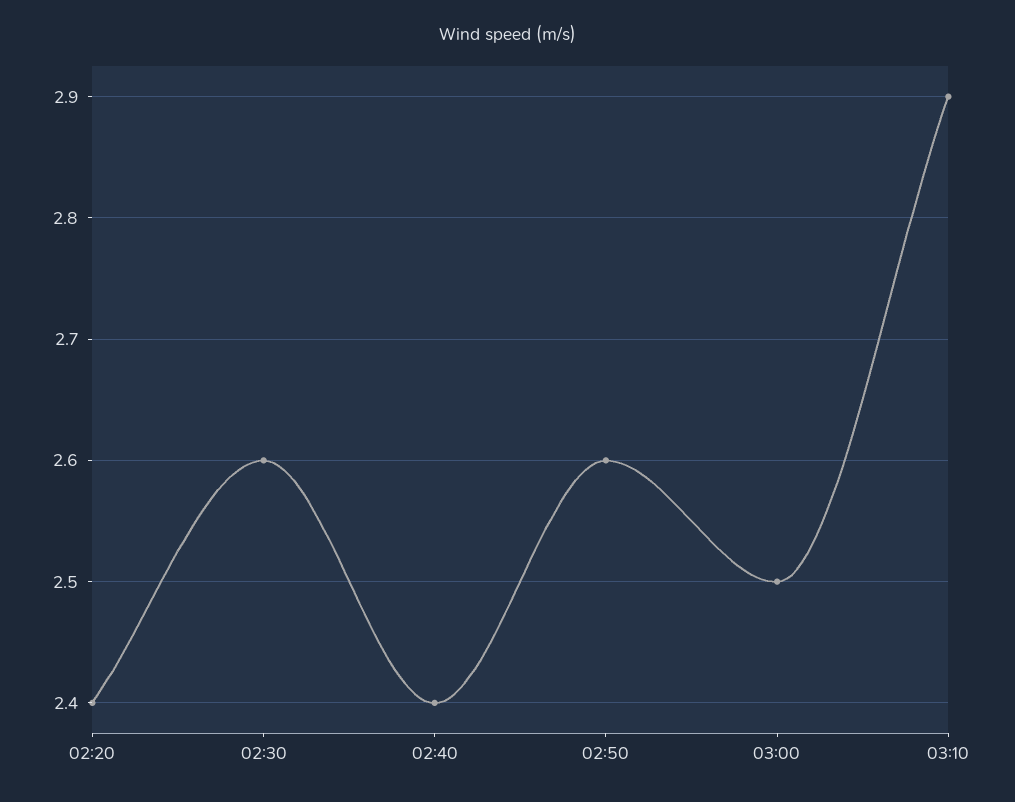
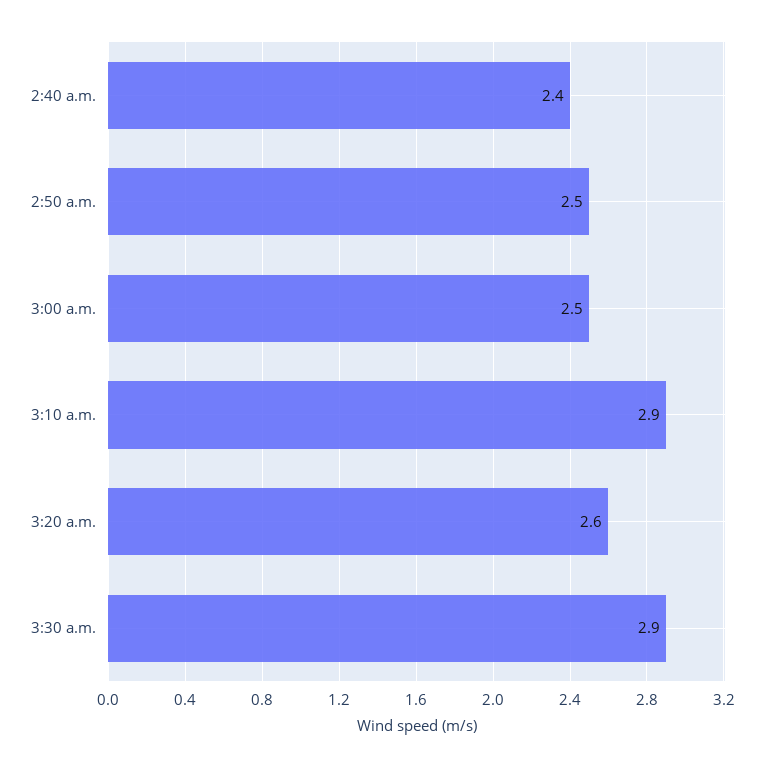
02:20: 2.4 -> none
02:30: 2.6 -> none
02:50: 2.6 -> 2.5
3:20 a.m.: none -> 2.6
3:30 a.m.: none -> 2.9

